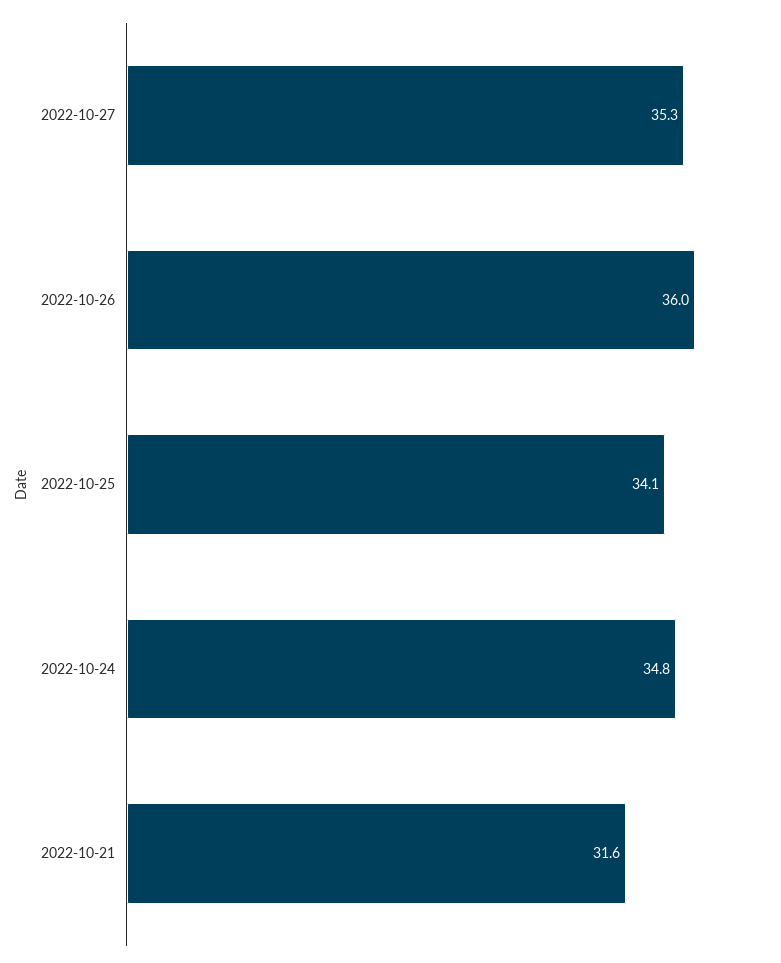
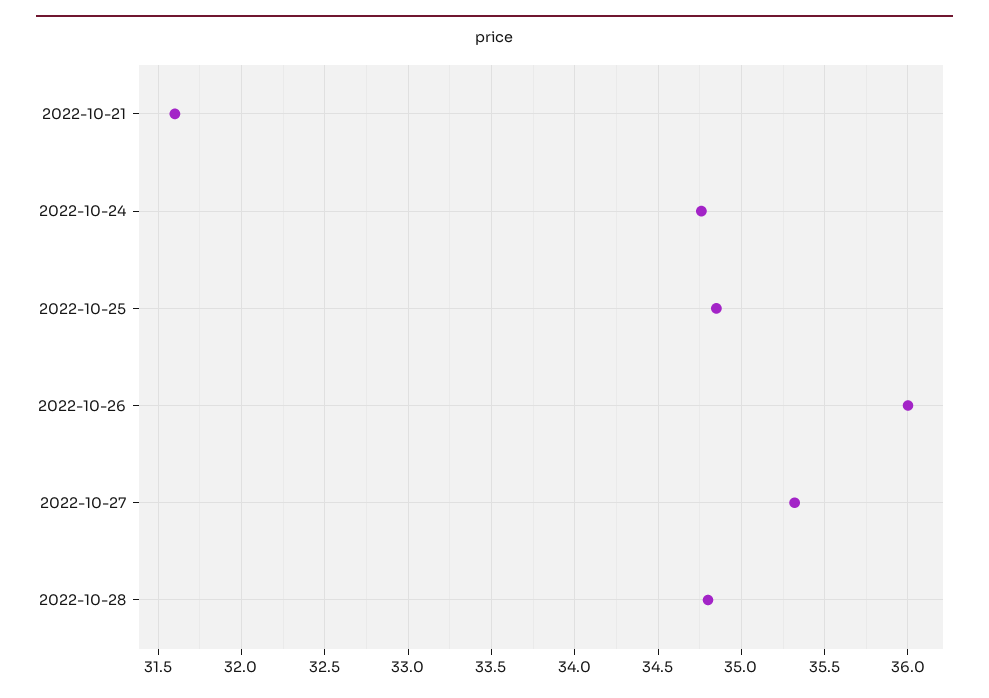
2022-10-25: 34.1 -> 34.85
2022-10-28: none -> 34.8

